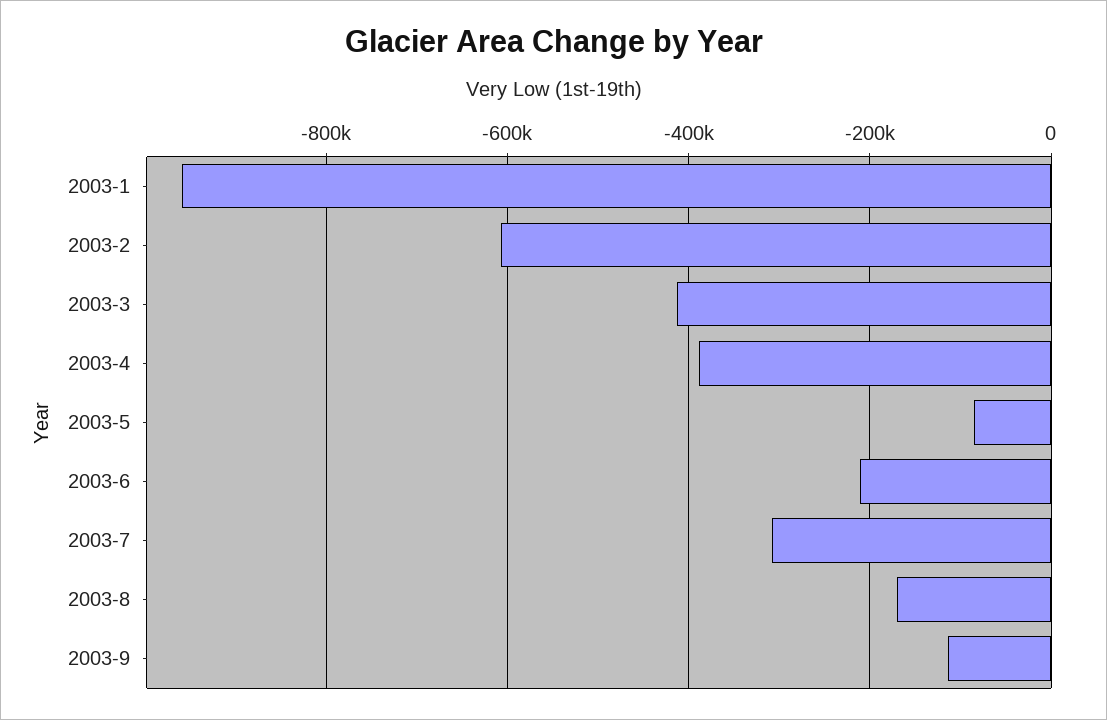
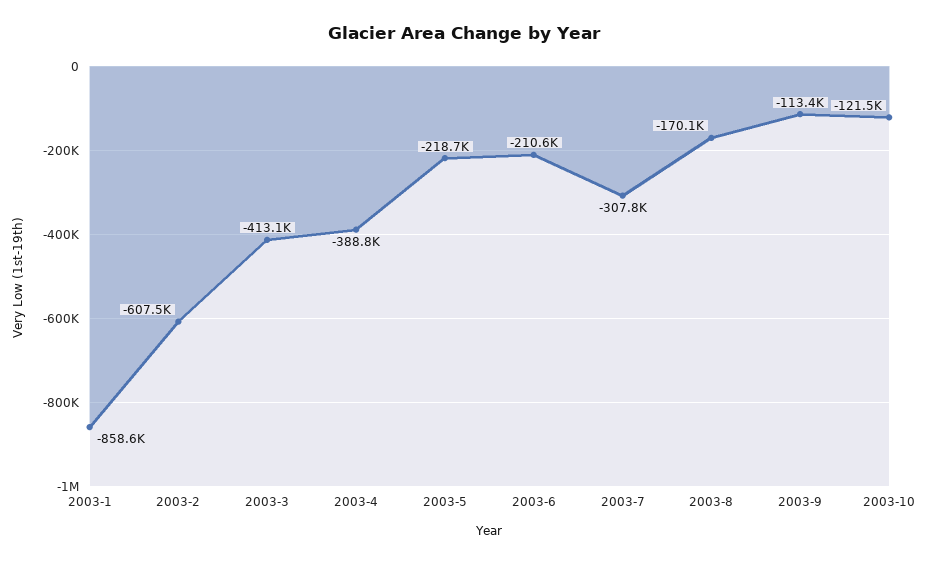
2003-1: -960000 -> -858600
2003-5: -80000 -> -218700
2003-10: none -> -121500

